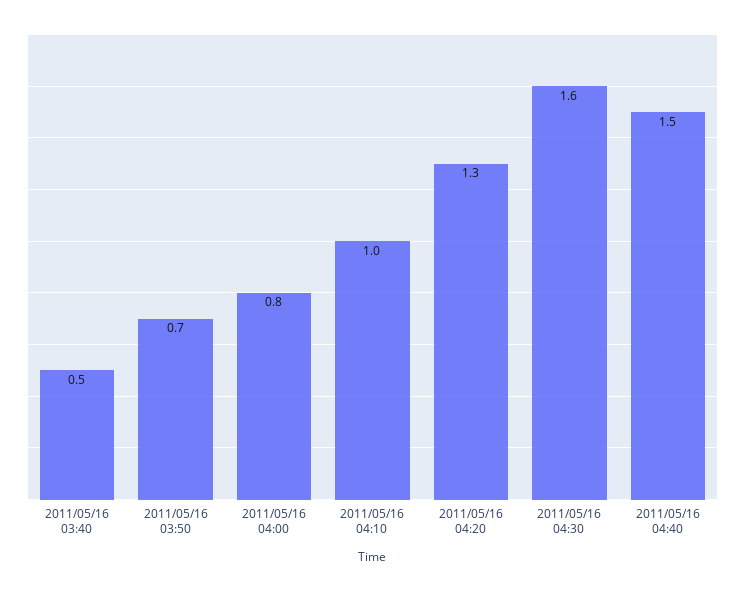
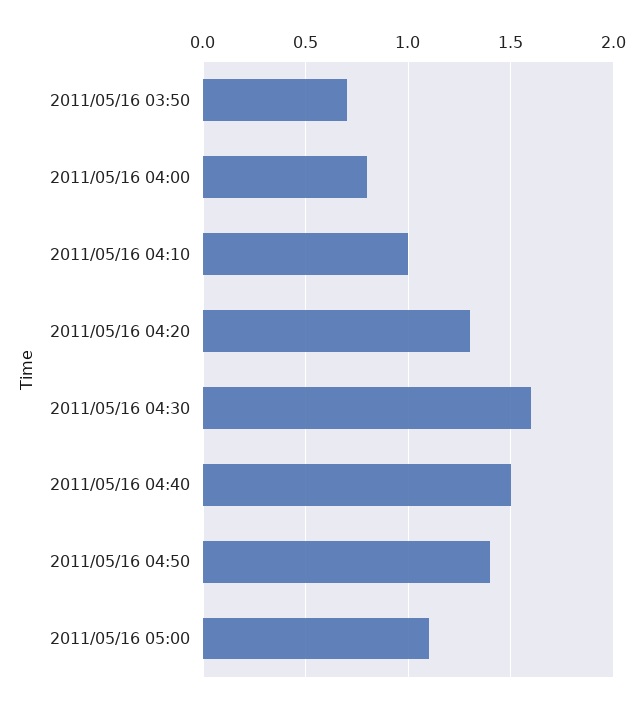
2011/05/16 03:40: 0.5 -> none
2011/05/16 04:50: none -> 1.4
2011/05/16 05:00: none -> 1.1

